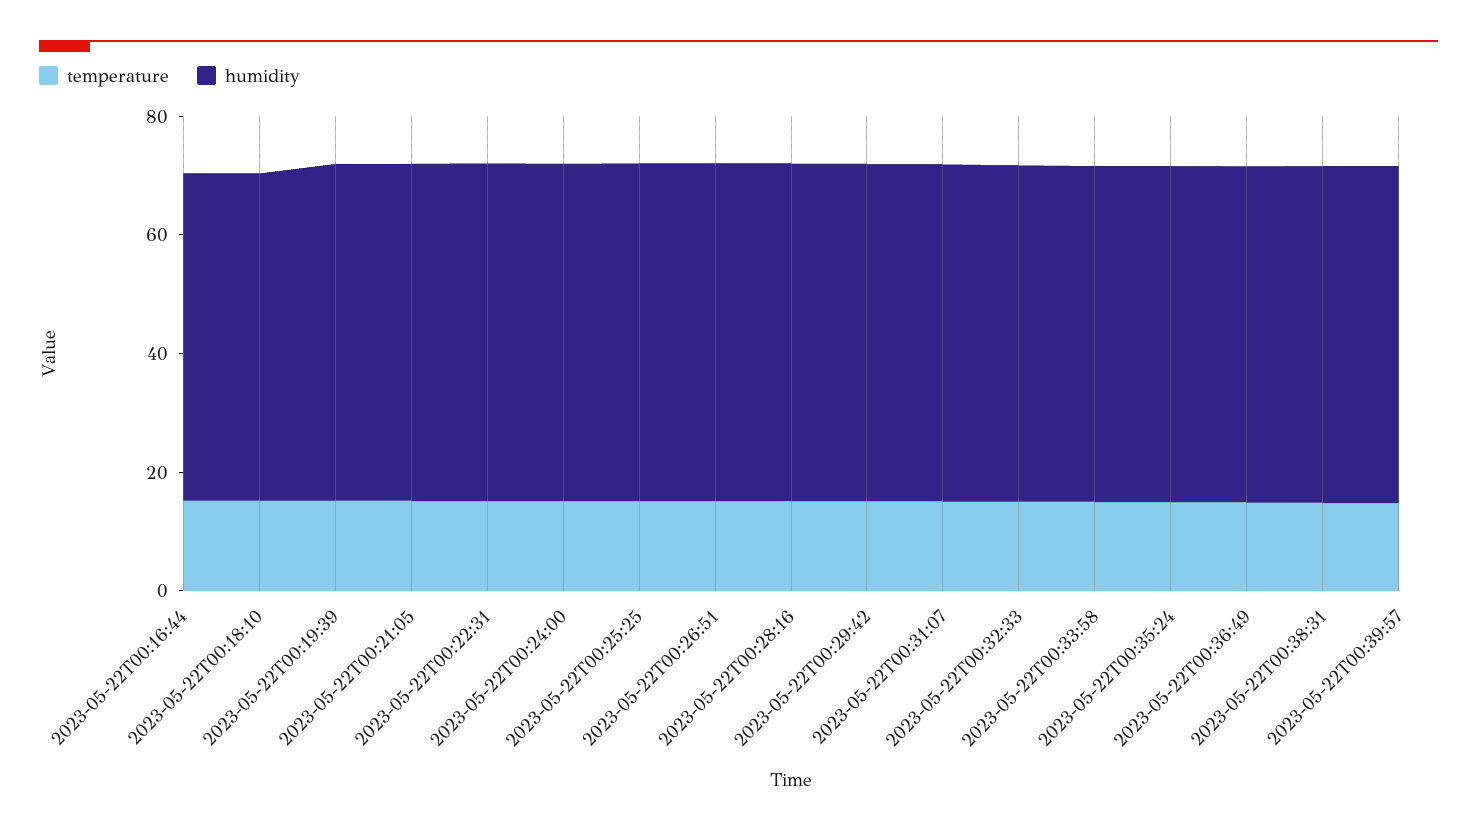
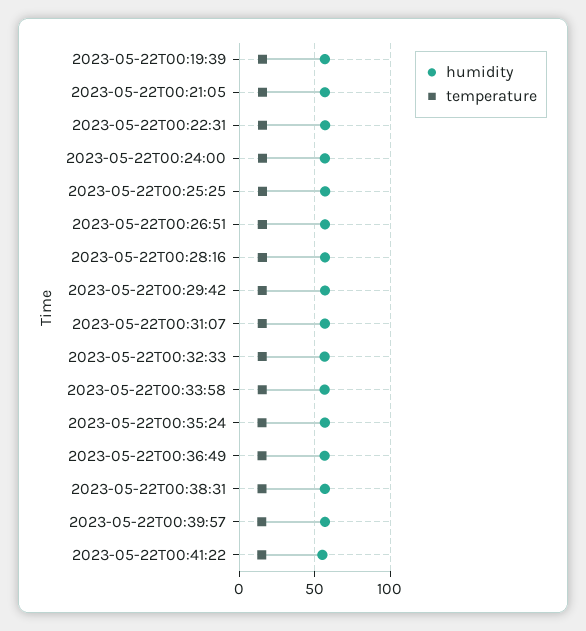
temperature, 2023-05-22T00:16:44: 15 -> none
humidity, 2023-05-22T00:16:44: 55 -> none
temperature, 2023-05-22T00:18:10: 15 -> none
humidity, 2023-05-22T00:18:10: 55 -> none
humidity, 2023-05-22T00:41:22: none -> 55
temperature, 2023-05-22T00:41:22: none -> 15

